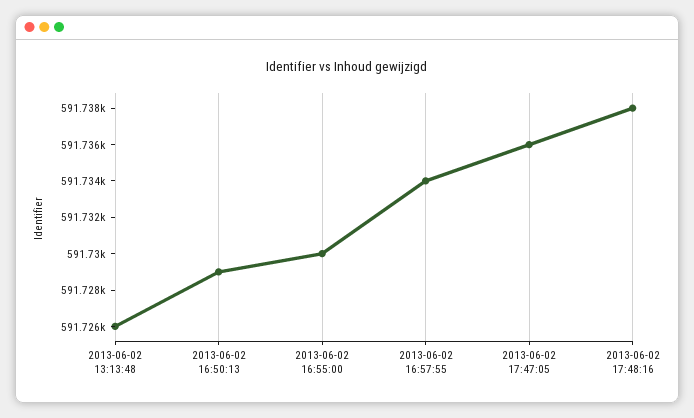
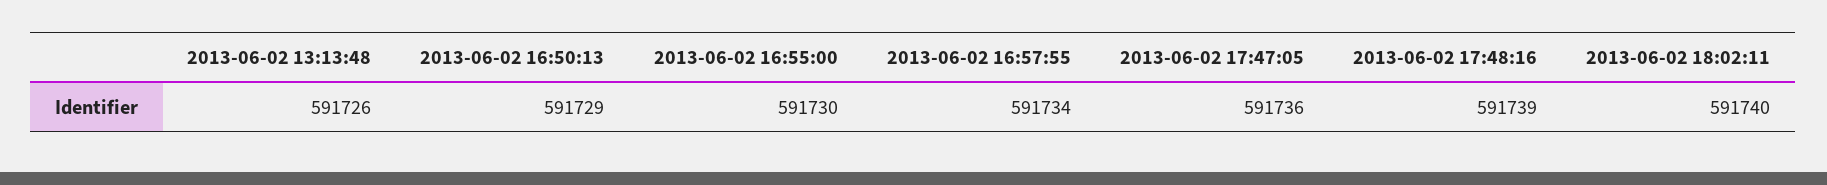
2013-06-02 17:48:16: 591738 -> 591739
2013-06-02 18:02:11: none -> 591740

